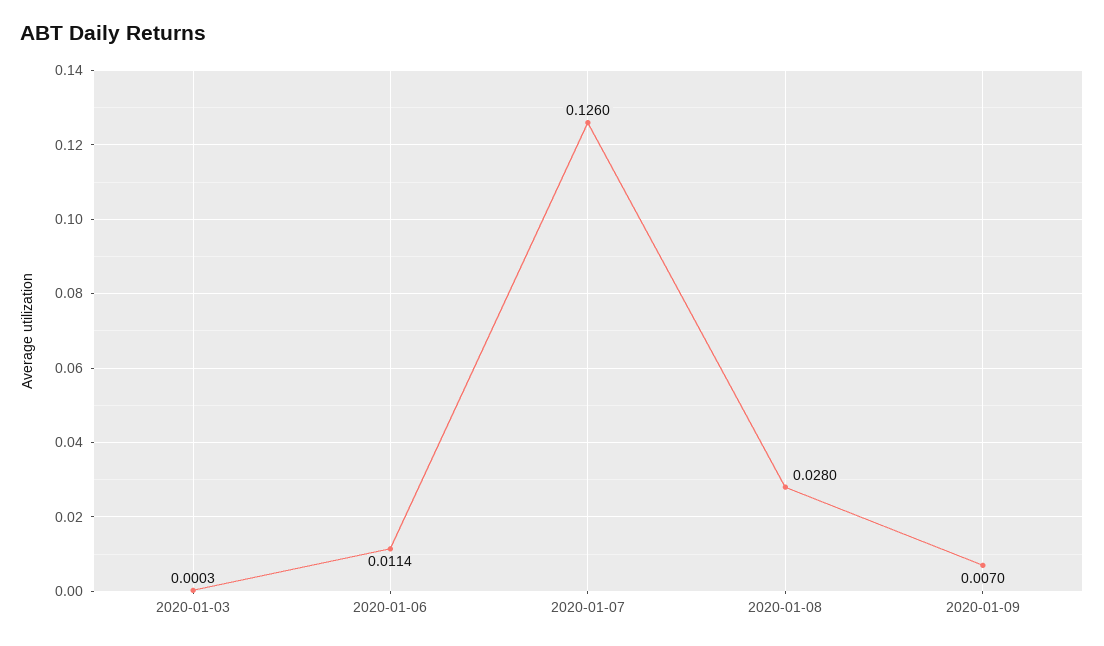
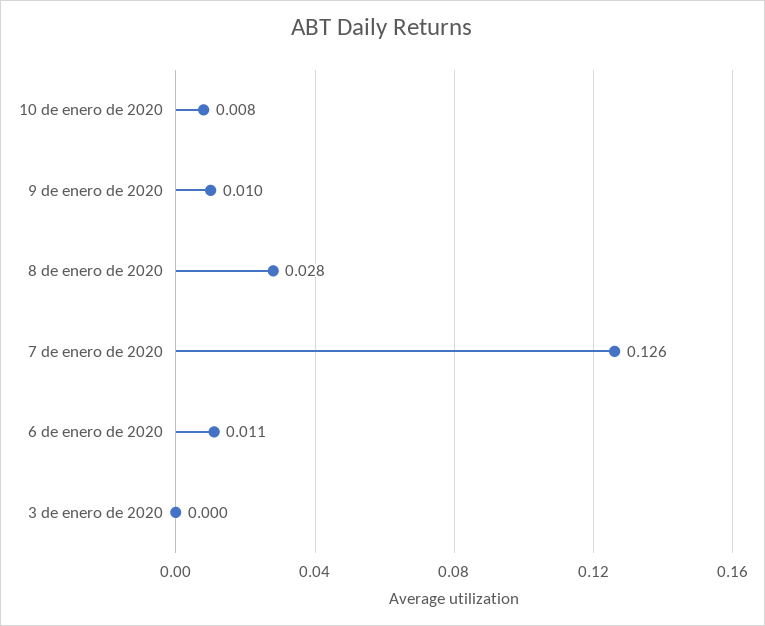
2020-01-09: 0.007 -> 0.01
10 de enero de 2020: none -> 0.008

